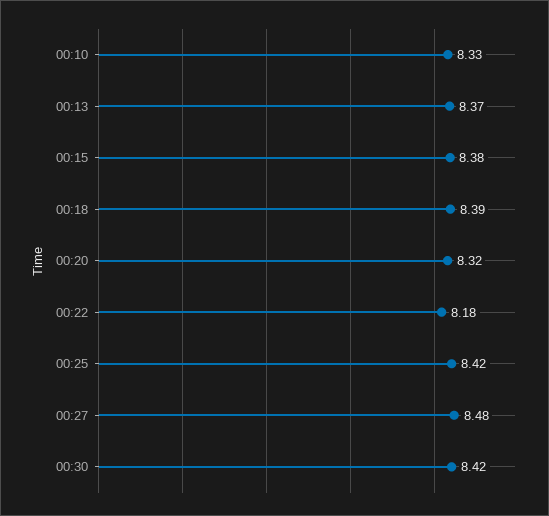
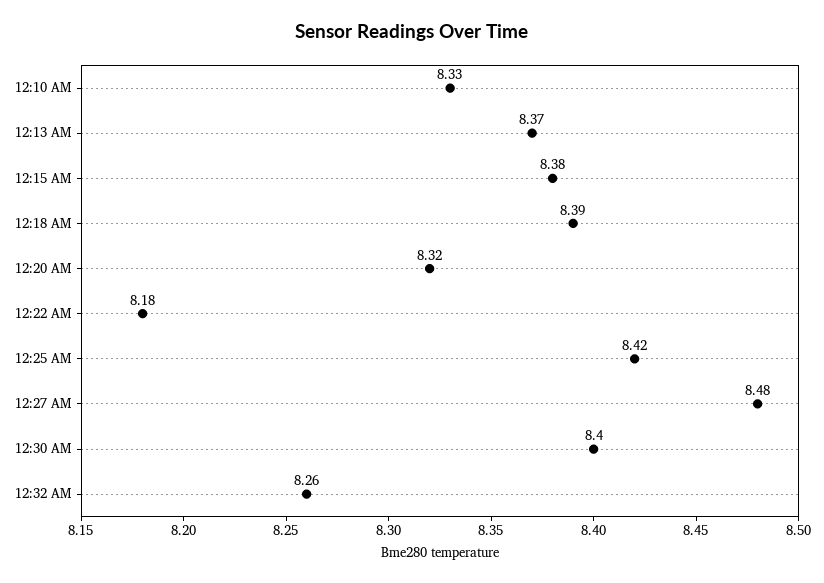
00:30: 8.42 -> 8.4
12:32 AM: none -> 8.26

